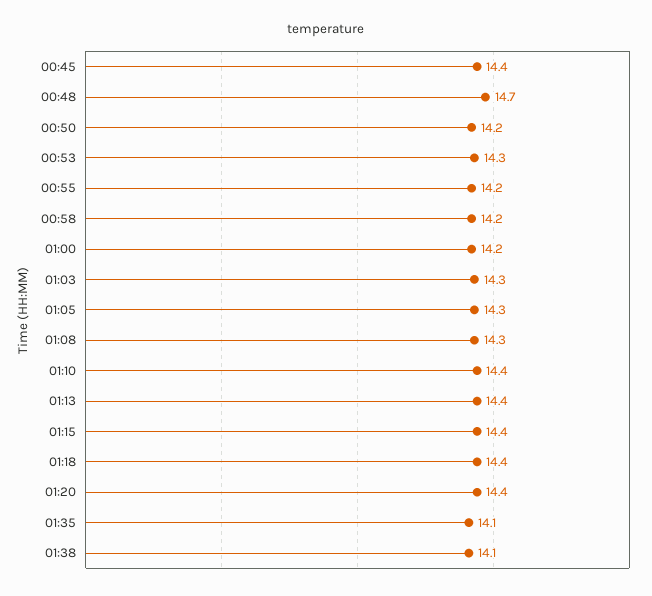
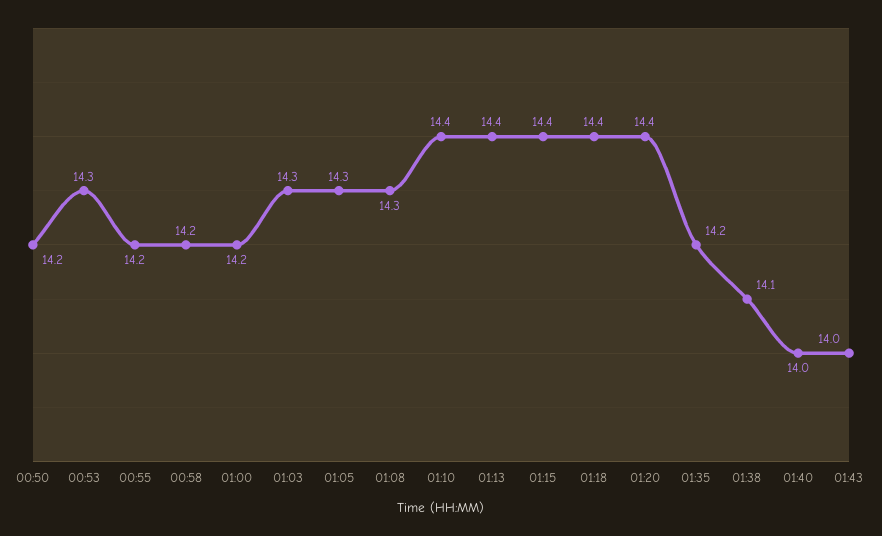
00:45: 14.4 -> none
00:48: 14.7 -> none
01:35: 14.1 -> 14.2
01:40: none -> 14
01:43: none -> 14

